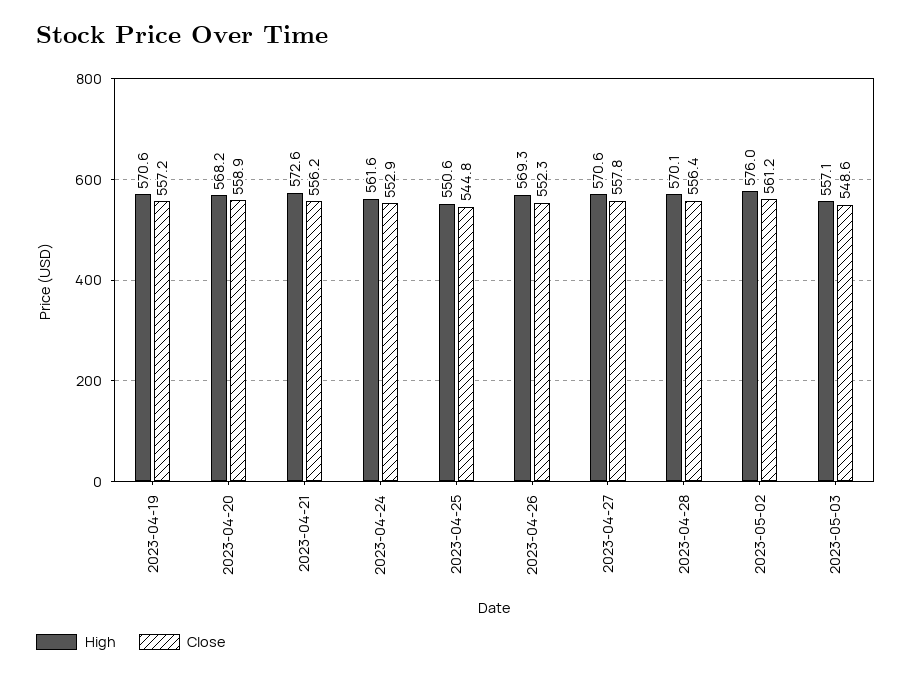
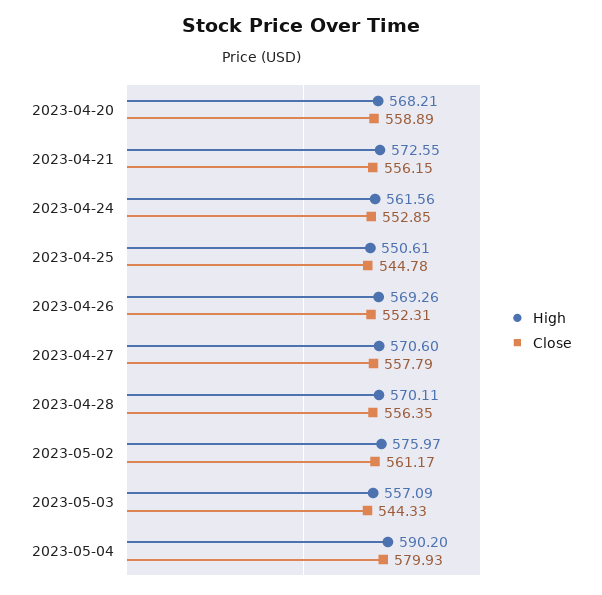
High, 2023-04-19: 570.6 -> none
Close, 2023-04-19: 557.2 -> none
Close, 2023-05-03: 548.6 -> 544.33
High, 2023-05-04: none -> 590.2
Close, 2023-05-04: none -> 579.93

